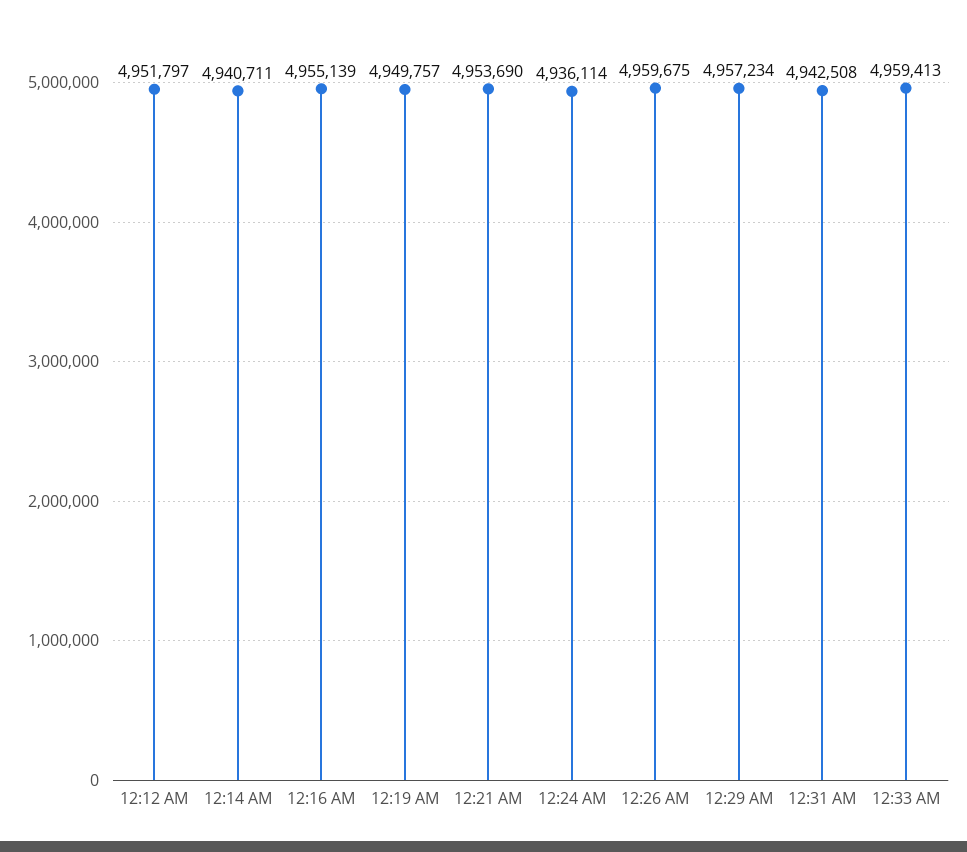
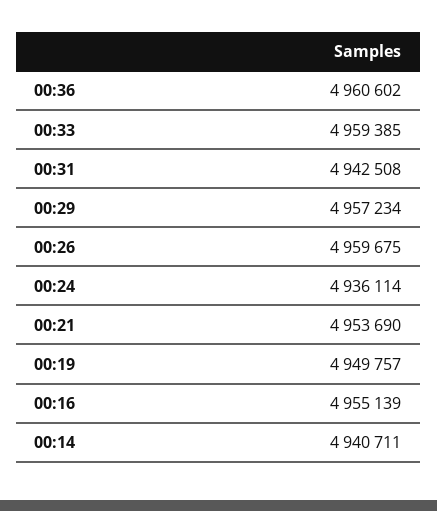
12:12 AM: 4951797 -> none
12:33 AM: 4959413 -> 4959385
00:36: none -> 4960602

